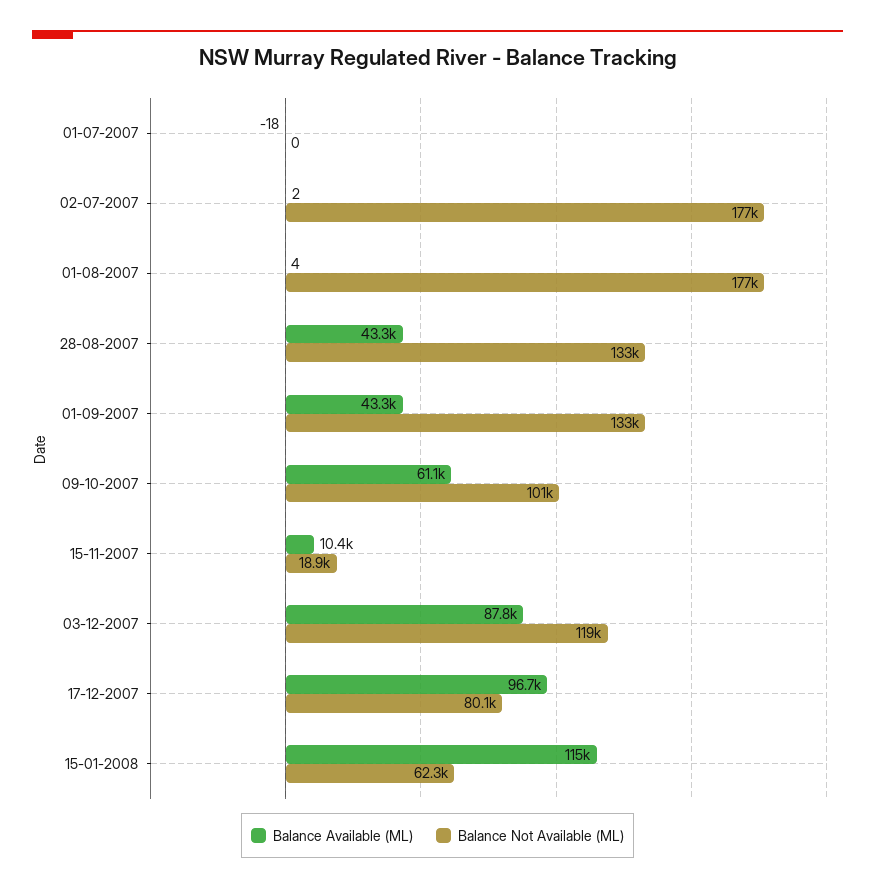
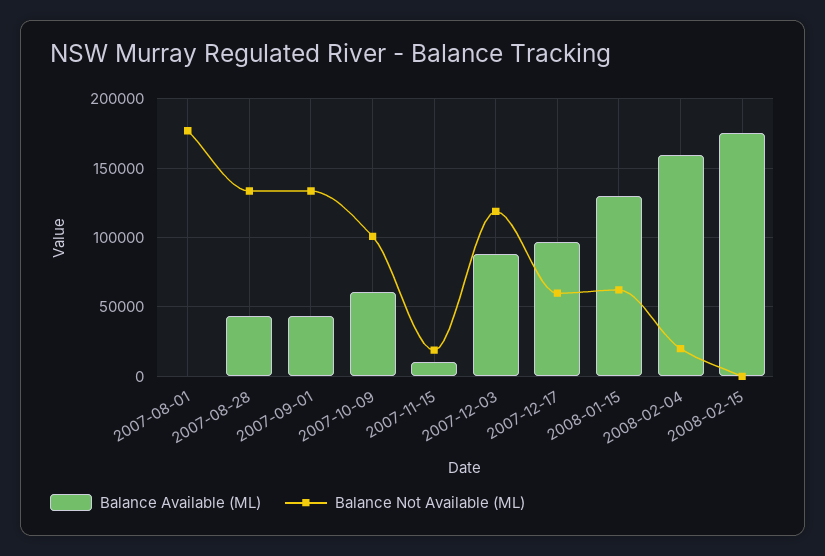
Balance Available (ML), 01-07-2007: -18 -> none
Balance Not Available (ML), 01-07-2007: 0 -> none
Balance Available (ML), 02-07-2007: 2 -> none
Balance Not Available (ML), 02-07-2007: 177000 -> none
Balance Not Available (ML), 17-12-2007: 80100 -> 60000
Balance Available (ML), 15-01-2008: 115000 -> 130000
Balance Available (ML), 2008-02-04: none -> 160000
Balance Not Available (ML), 2008-02-04: none -> 20000
Balance Available (ML), 2008-02-15: none -> 175000
Balance Not Available (ML), 2008-02-15: none -> 0

